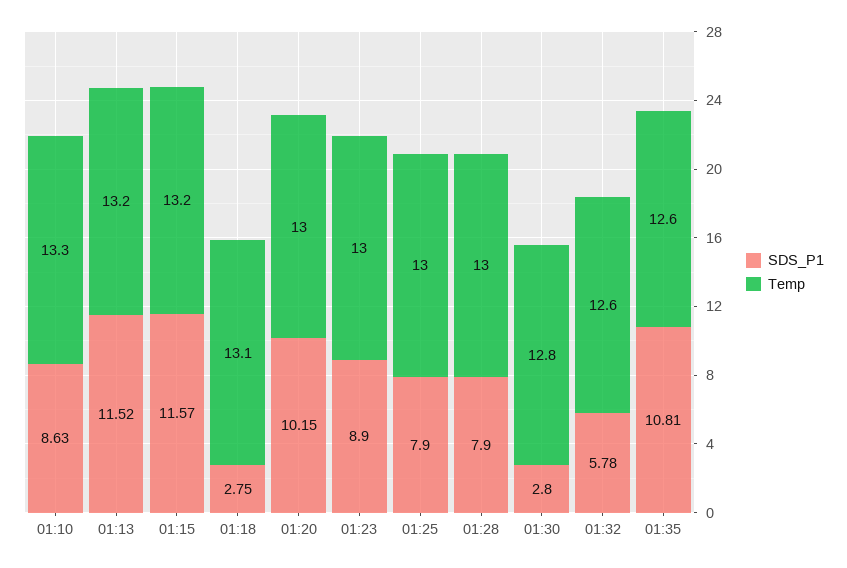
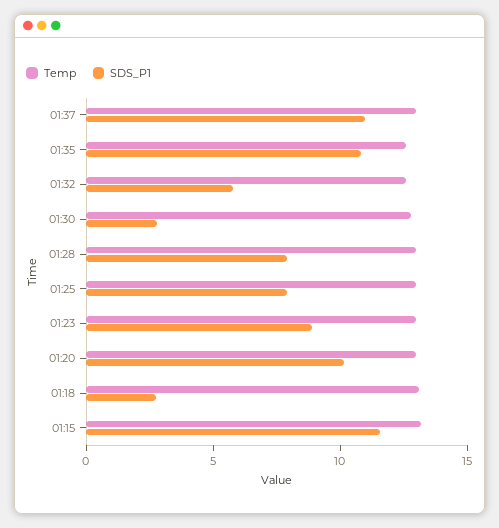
SDS_P1, 01:10: 8.63 -> none
Temp, 01:10: 13.3 -> none
SDS_P1, 01:13: 11.52 -> none
Temp, 01:13: 13.2 -> none
Temp, 01:37: none -> 13
SDS_P1, 01:37: none -> 11

